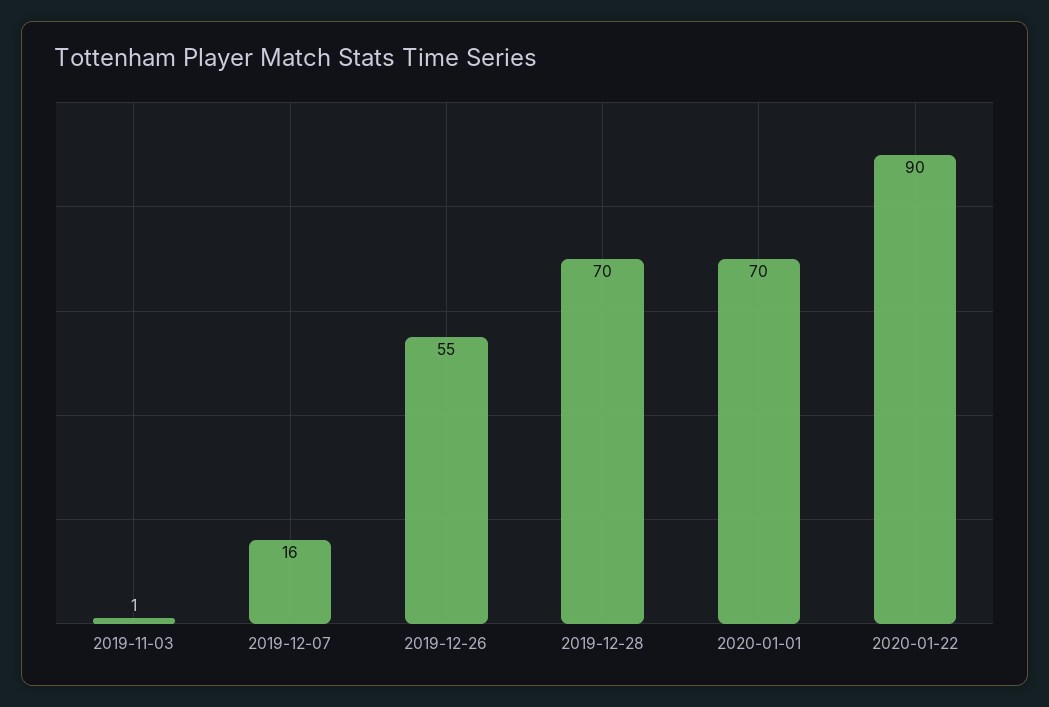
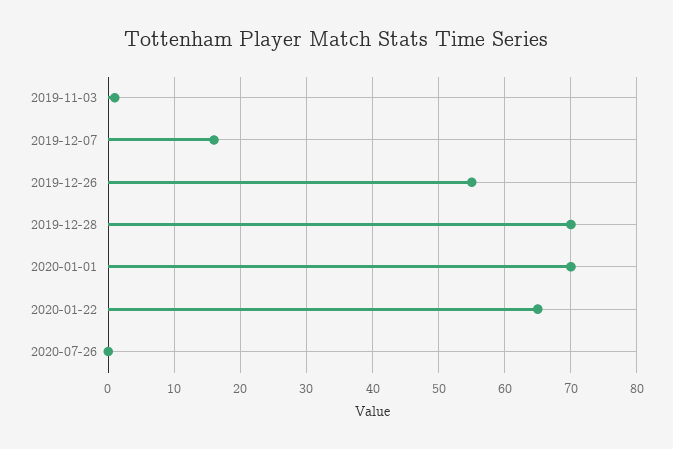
2020-01-22: 90 -> 65
2020-07-26: none -> 0

